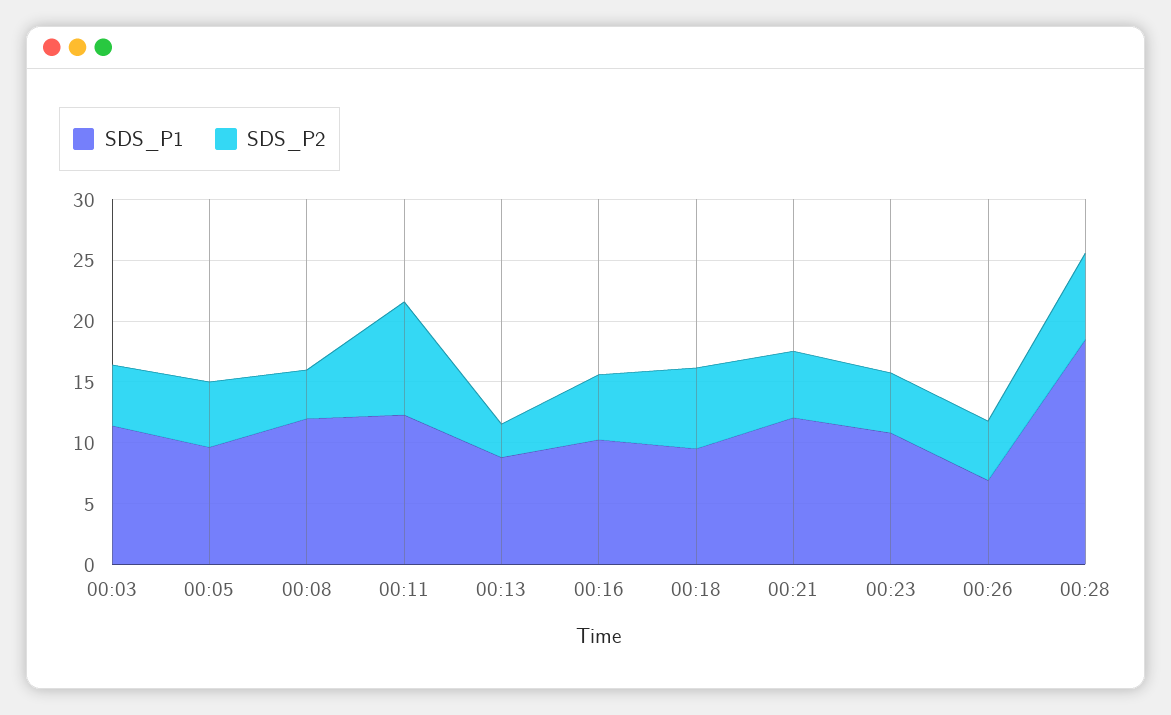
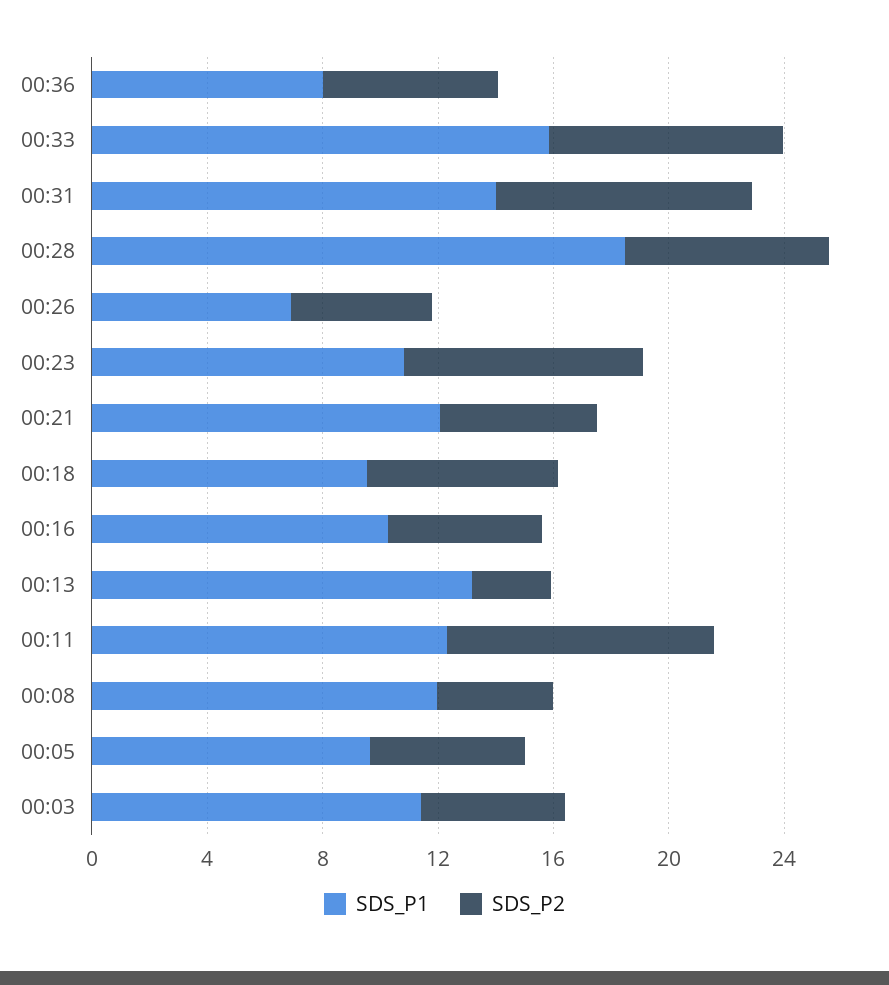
SDS_P1, 00:13: 9 -> 13
SDS_P2, 00:23: 5 -> 8
SDS_P1, 00:36: none -> 8
SDS_P2, 00:36: none -> 6
SDS_P1, 00:33: none -> 16
SDS_P2, 00:33: none -> 8
SDS_P1, 00:31: none -> 14
SDS_P2, 00:31: none -> 9

